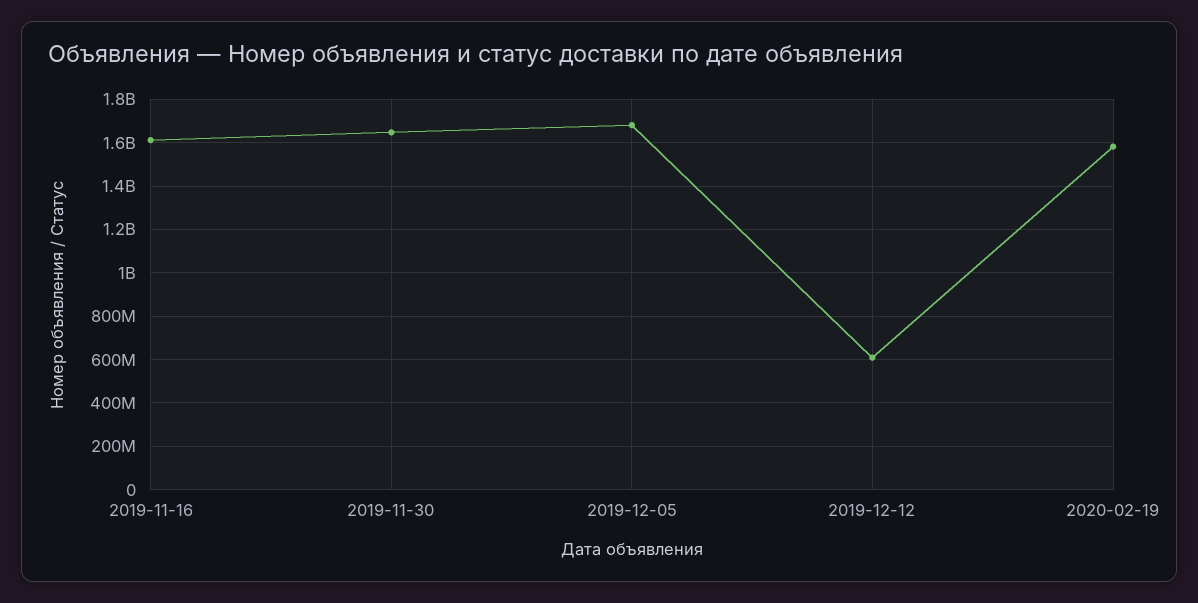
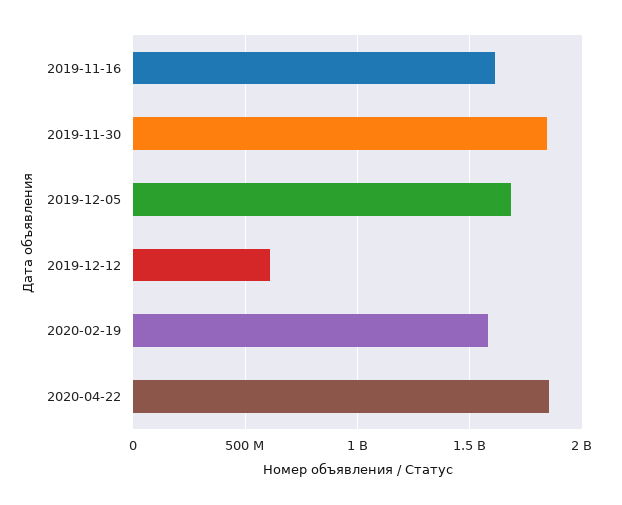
2019-11-30: 1650000000 -> 1850000000
2020-04-22: none -> 1850000000

